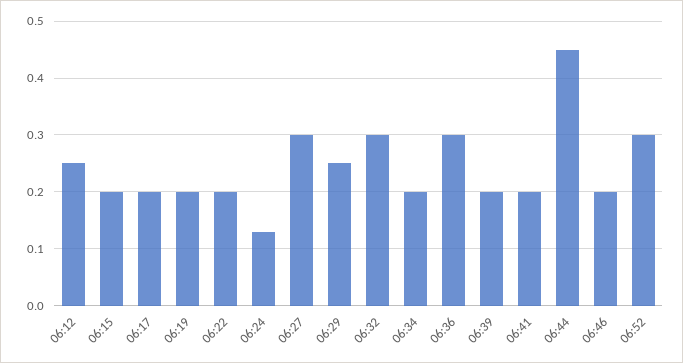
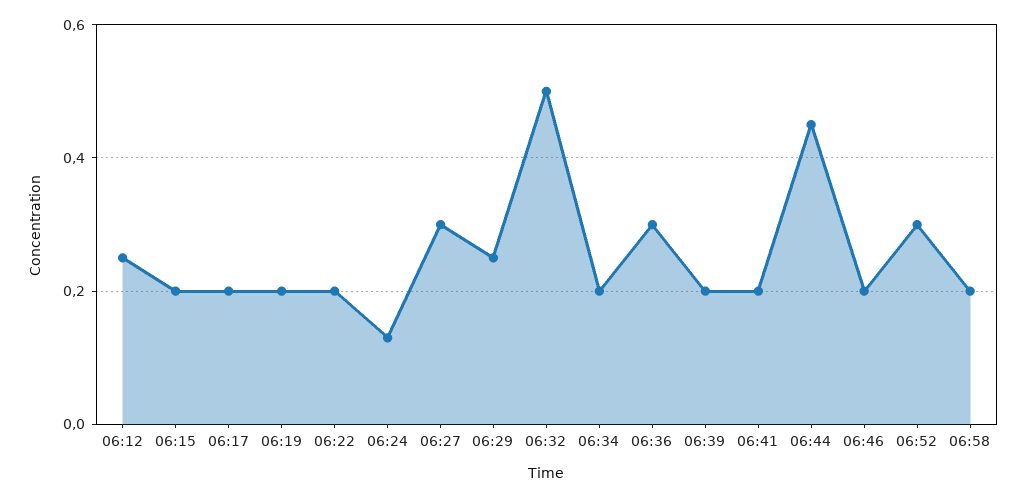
06:32: 0.3 -> 0.5
06:58: none -> 0.2

